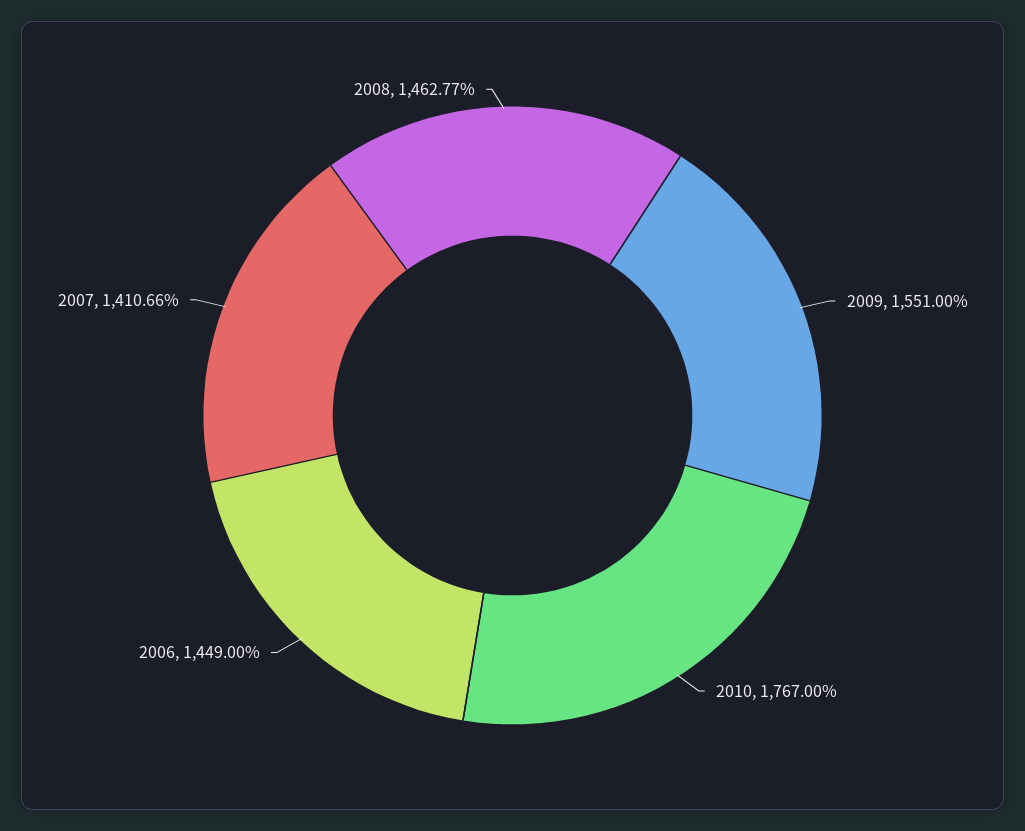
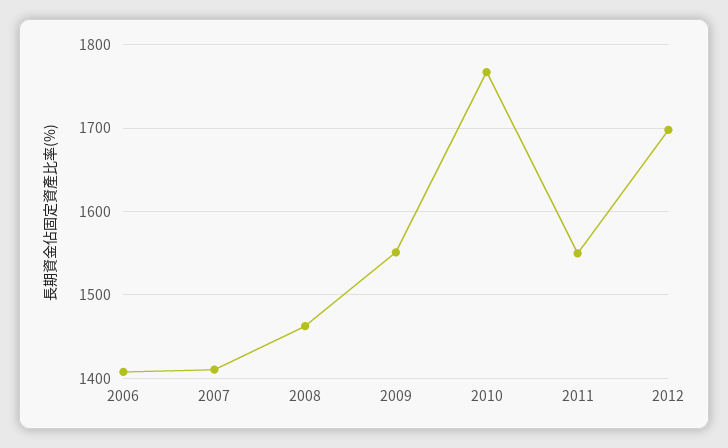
2006: 1449 -> 1410
2011: none -> 1550
2012: none -> 1700

